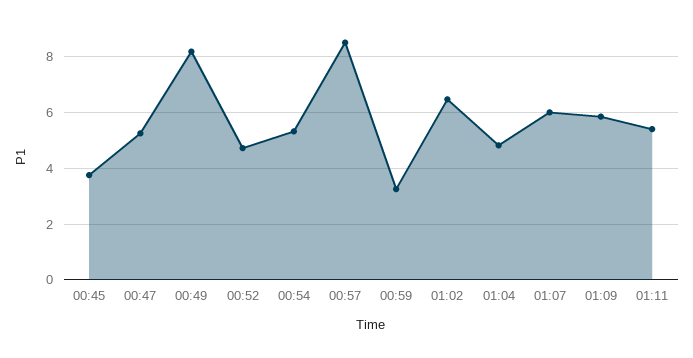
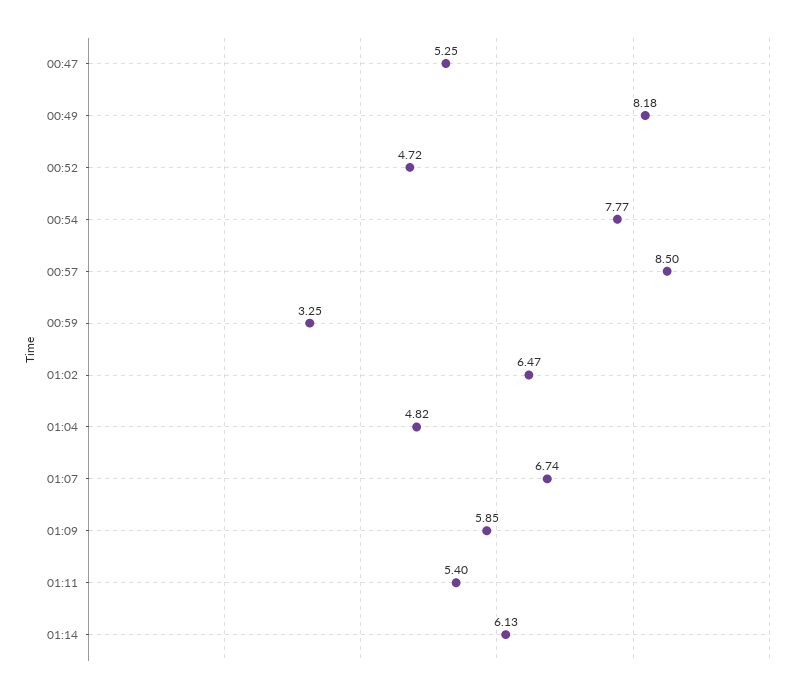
00:45: 3.75 -> none
00:54: 5.25 -> 7.77
01:07: 6 -> 6.74
01:14: none -> 6.13

